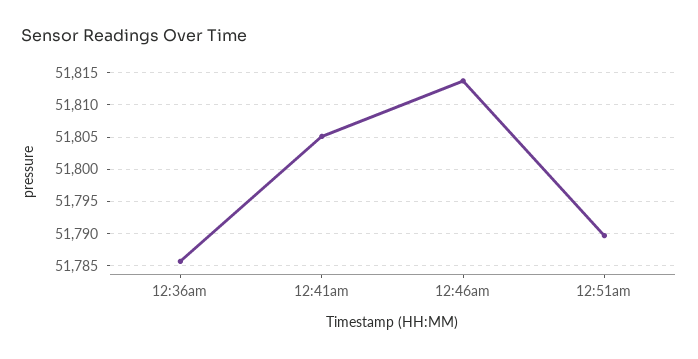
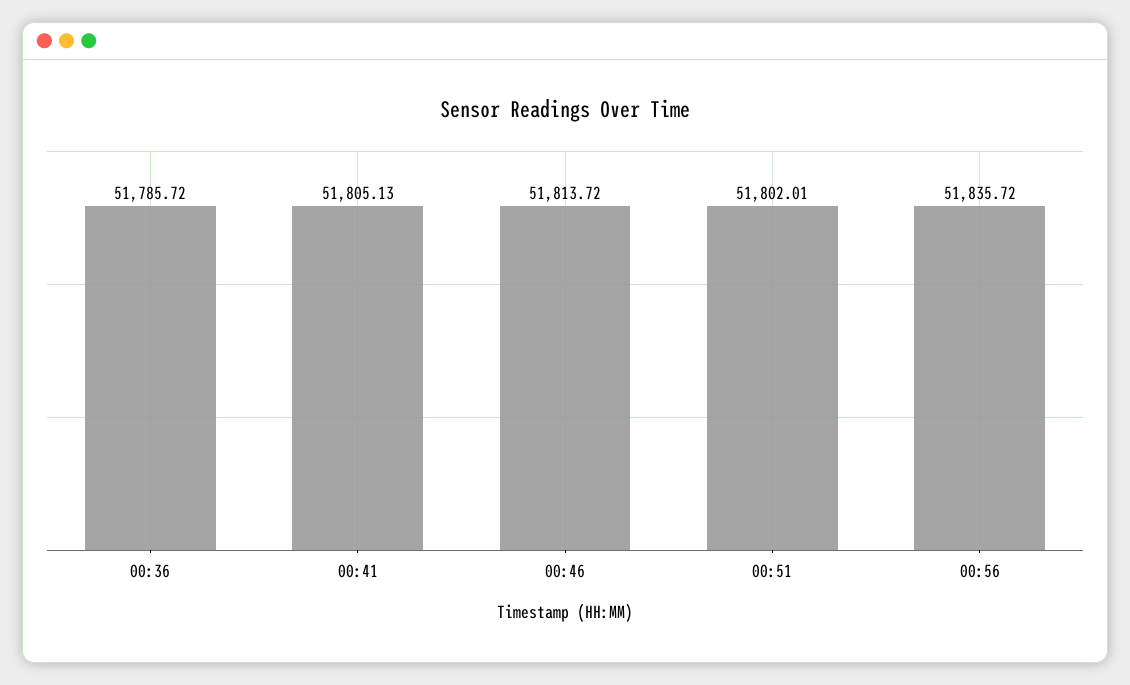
12:51am: 51790 -> 51802.01
00:56: none -> 51835.72

